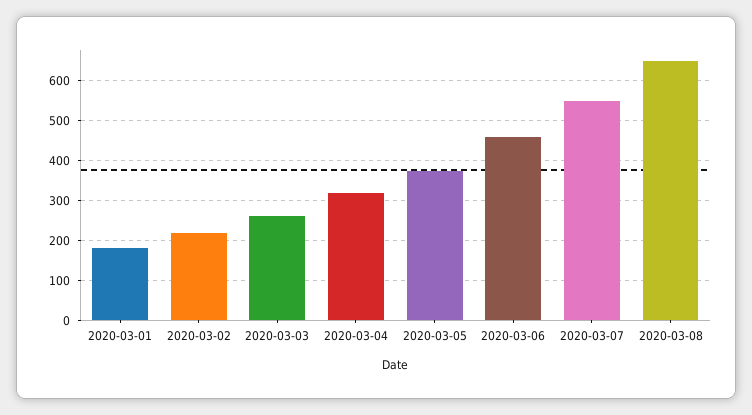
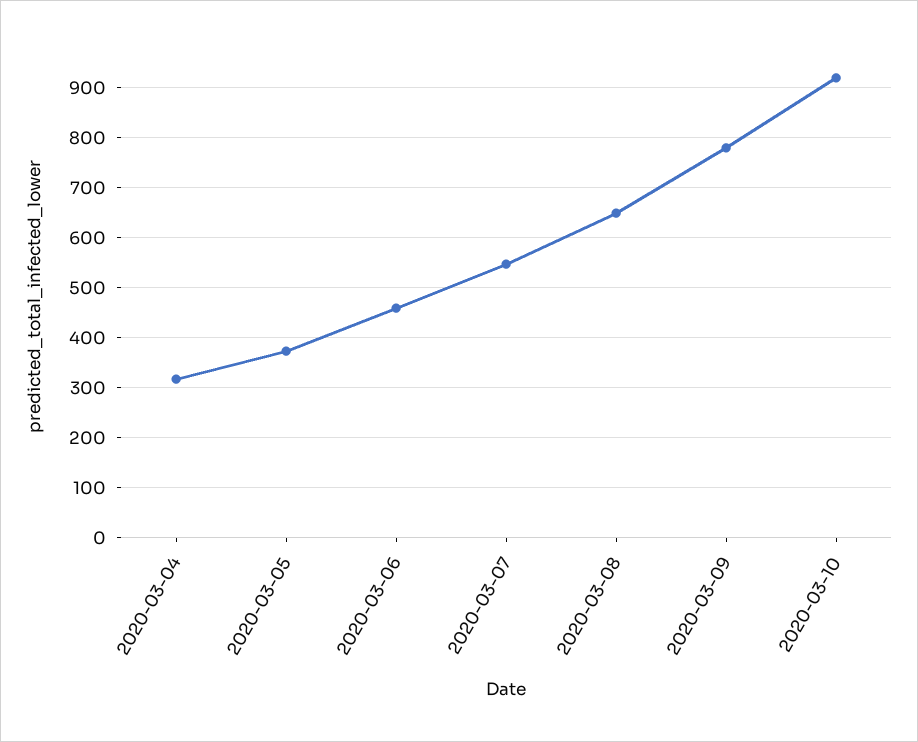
2020-03-01: 180 -> none
2020-03-02: 220 -> none
2020-03-03: 260 -> none
2020-03-09: none -> 780
2020-03-10: none -> 920

